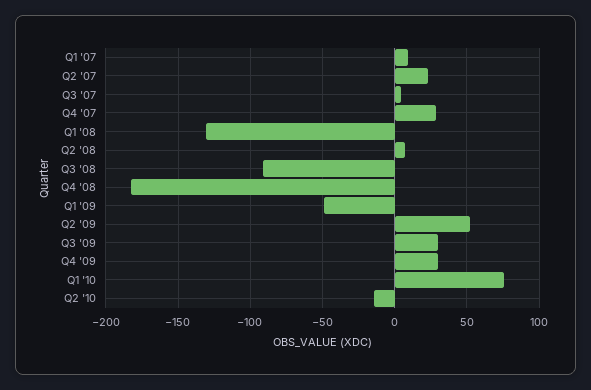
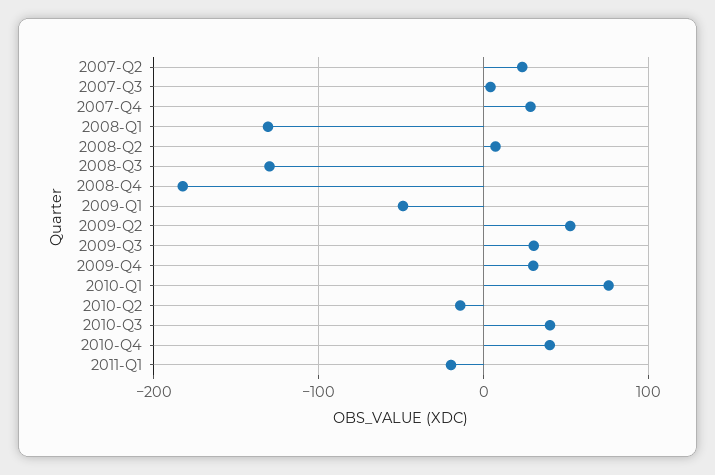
Q1 '07: 10 -> none
Q3 '08: -90 -> -130
2010-Q3: none -> 40
2010-Q4: none -> 40
2011-Q1: none -> -20

